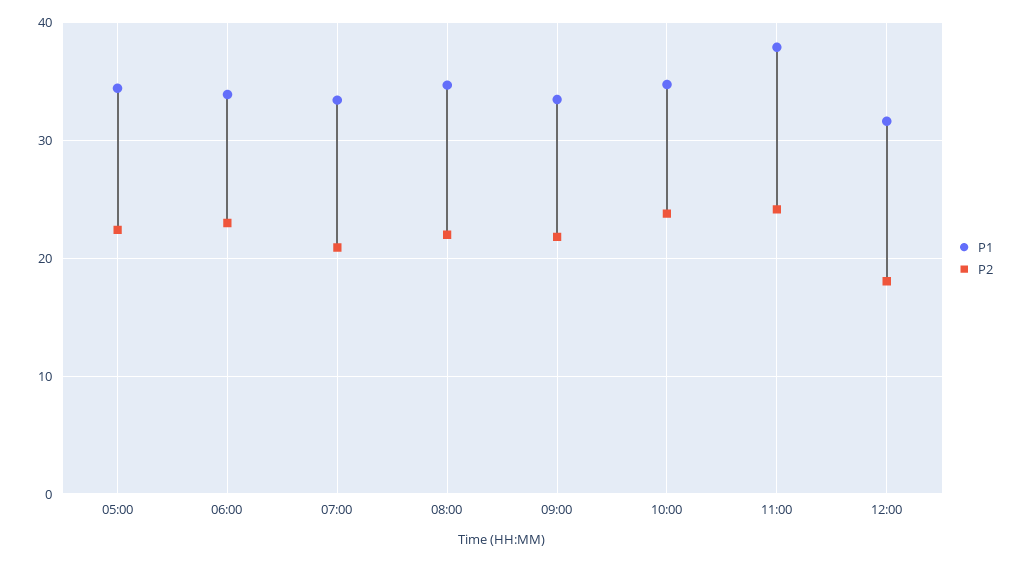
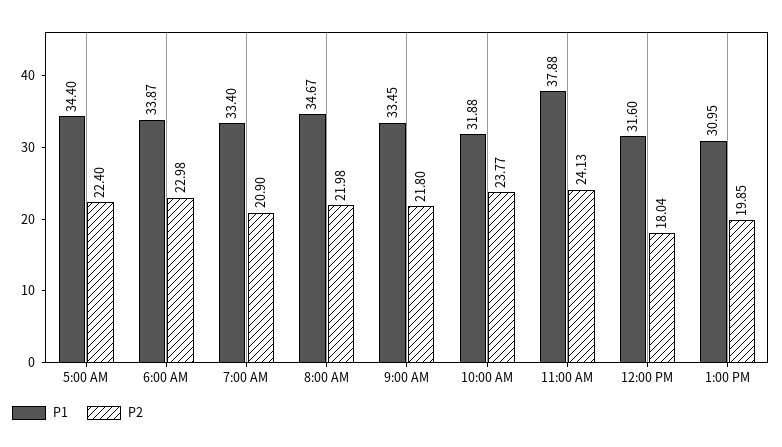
P1, 10:00: 35 -> 31.88
P1, 1:00 PM: none -> 30.95
P2, 1:00 PM: none -> 19.85

